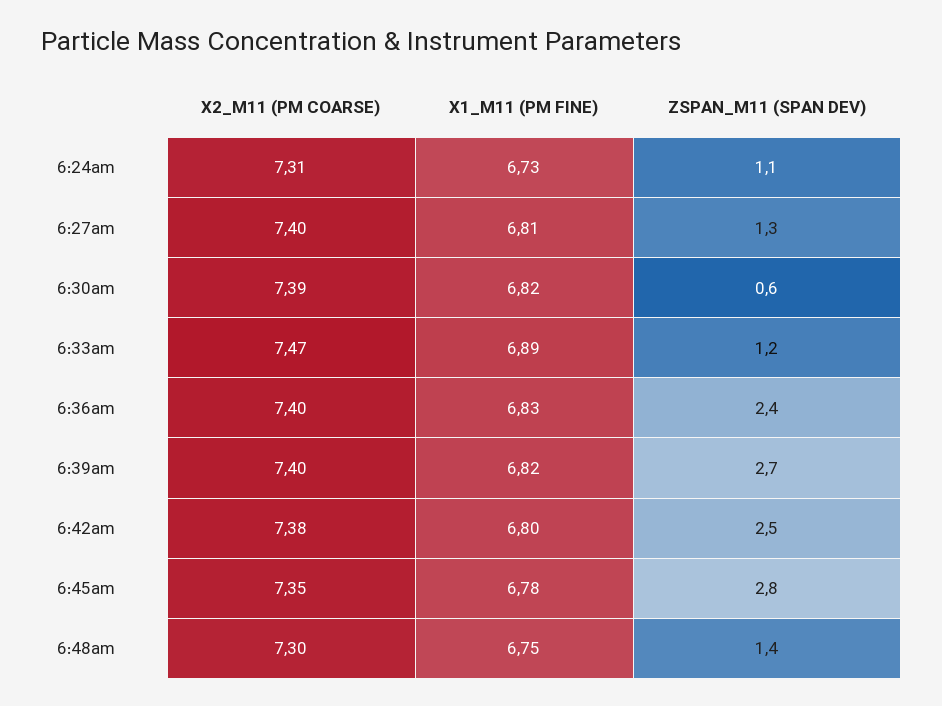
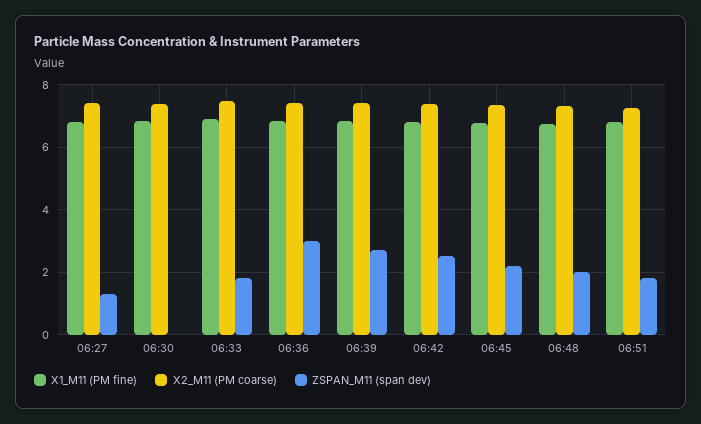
X2_M11 (PM COARSE), 6:24am: 7.31 -> none
X1_M11 (PM FINE), 6:24am: 6.73 -> none
ZSPAN_M11 (SPAN DEV), 6:24am: 1.1 -> none
ZSPAN_M11 (SPAN DEV), 6:30am: 0.6 -> 0
ZSPAN_M11 (SPAN DEV), 6:33am: 1.2 -> 1.8
ZSPAN_M11 (SPAN DEV), 6:36am: 2.4 -> 3
ZSPAN_M11 (SPAN DEV), 6:45am: 2.8 -> 2.2
ZSPAN_M11 (SPAN DEV), 6:48am: 1.4 -> 2
X1_M11 (PM FINE), 06:51: none -> 6.8
X2_M11 (PM COARSE), 06:51: none -> 7.2
ZSPAN_M11 (SPAN DEV), 06:51: none -> 1.8

